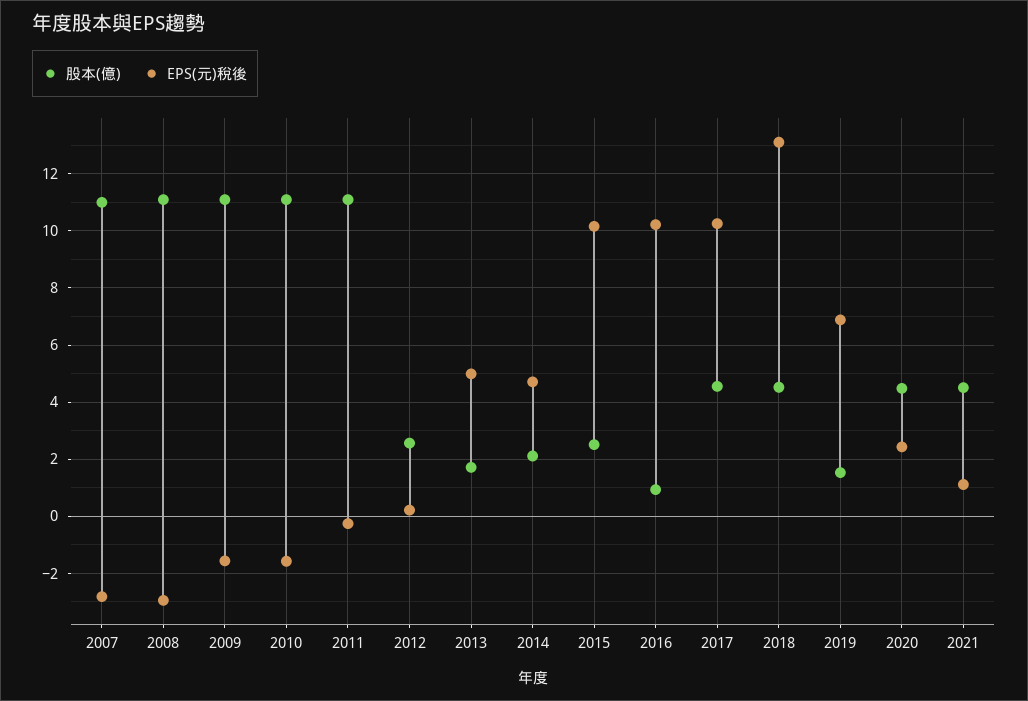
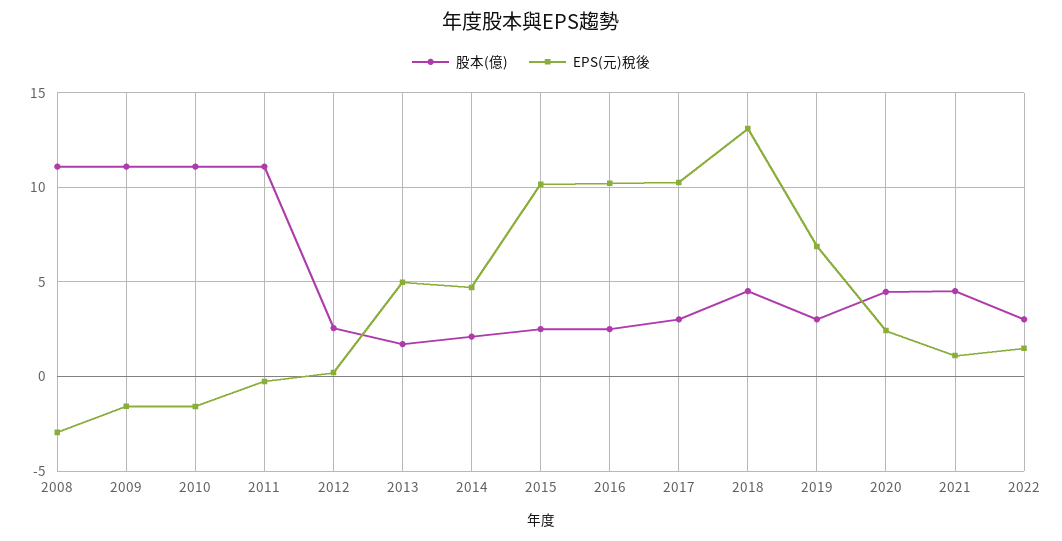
股本(億), 2007: 11 -> none
EPS(元)稅後, 2007: -2.75 -> none
股本(億), 2016: 1 -> 2.5
股本(億), 2017: 4.5 -> 3
股本(億), 2019: 1.5 -> 3
股本(億), 2022: none -> 3
EPS(元)稅後, 2022: none -> 1.5

